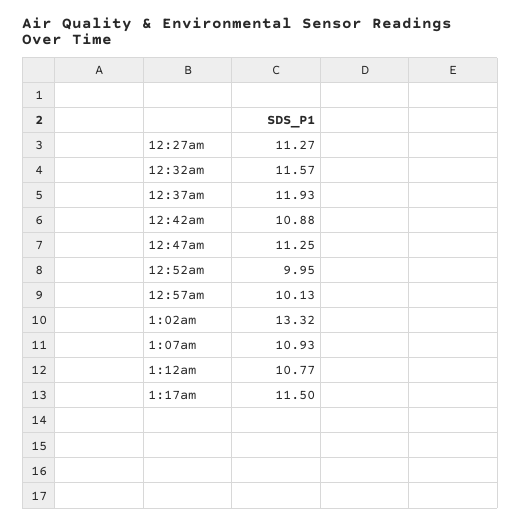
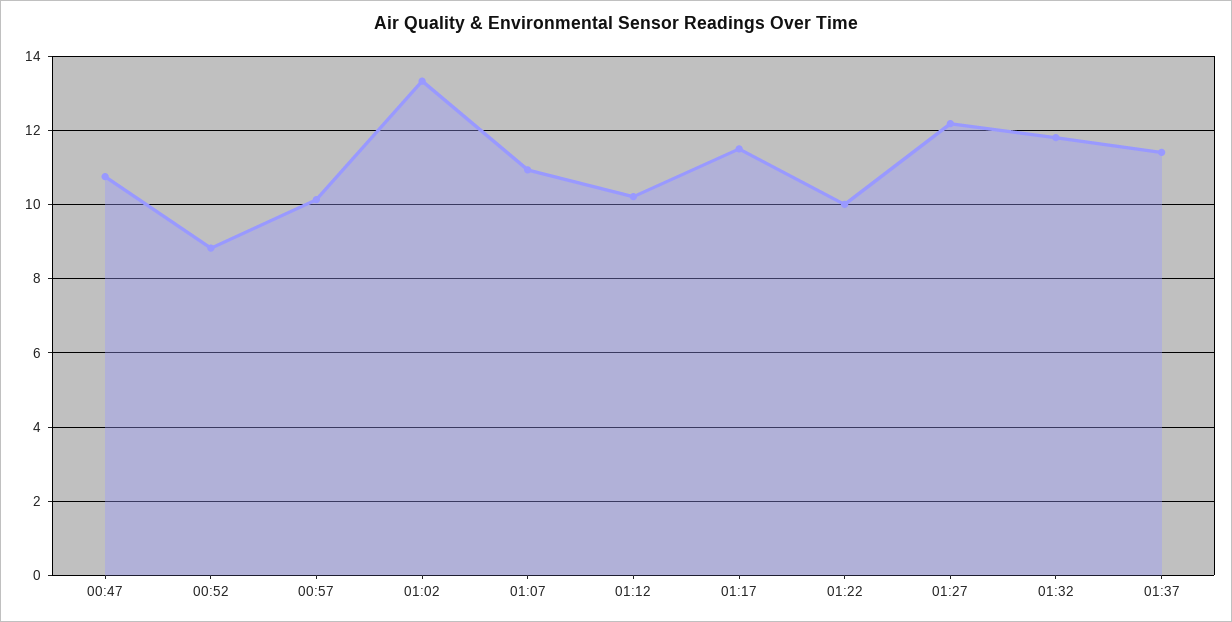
12:27am: 11.27 -> none
12:32am: 11.57 -> none
12:37am: 11.93 -> none
12:42am: 10.88 -> none
12:47am: 11.25 -> 10.8
12:52am: 9.95 -> 8.8
1:12am: 10.77 -> 10.2
01:22: none -> 10
01:27: none -> 12.2
01:32: none -> 11.8
01:37: none -> 11.4

